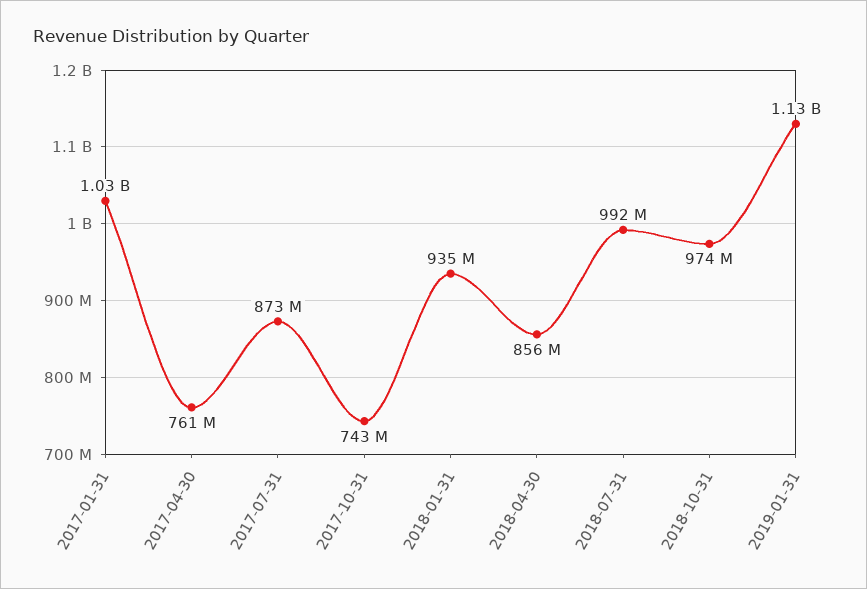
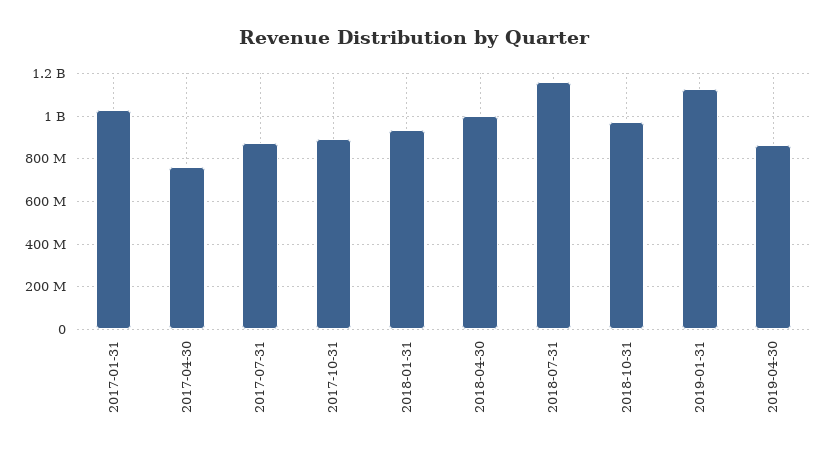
2017-10-31: 743000000 -> 900000000
2018-04-30: 856000000 -> 1000000000
2018-07-31: 992000000 -> 1150000000
2019-04-30: none -> 850000000

